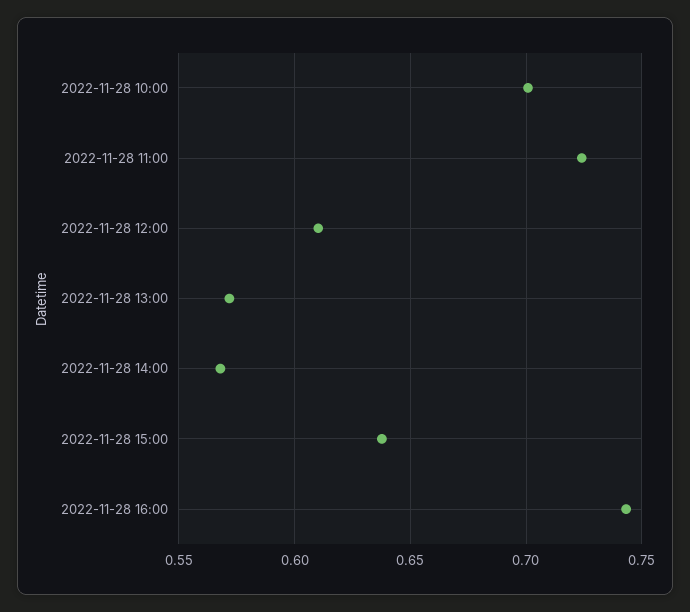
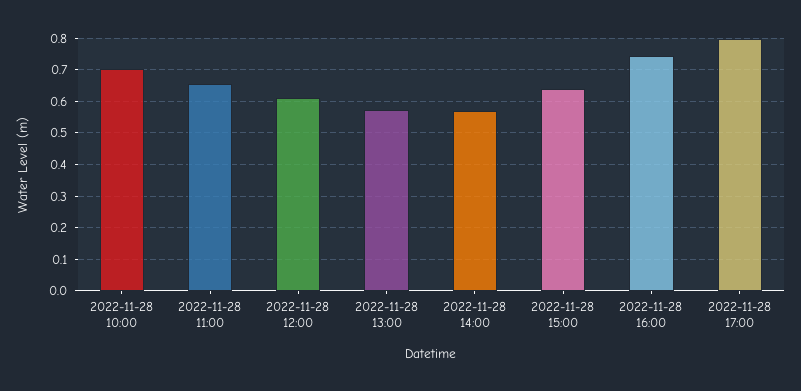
2022-11-28 11:00: 0.725 -> 0.66
2022-11-28 17:00: none -> 0.8

